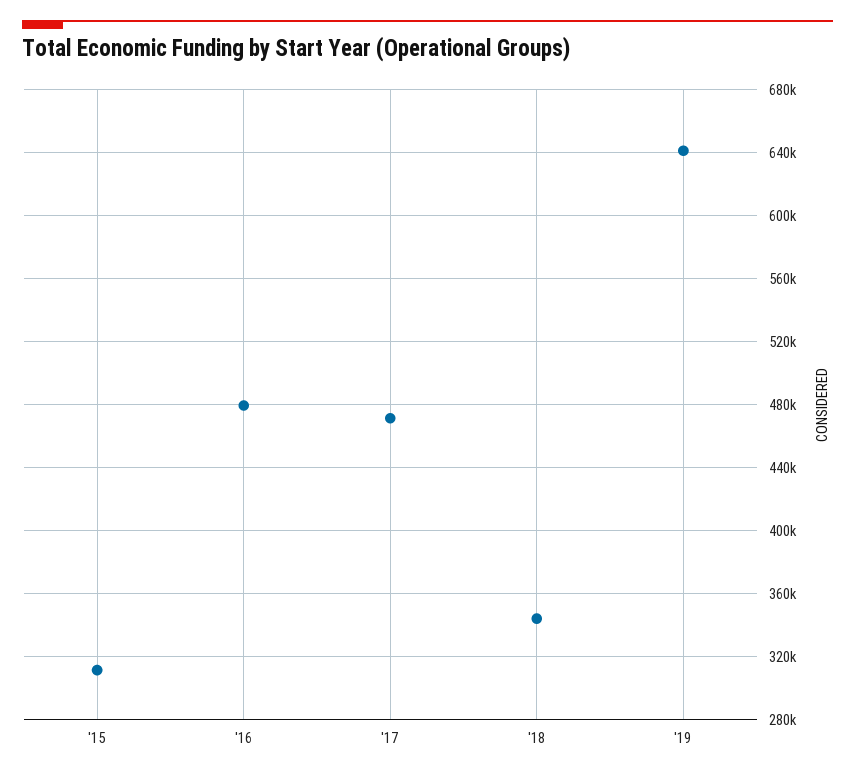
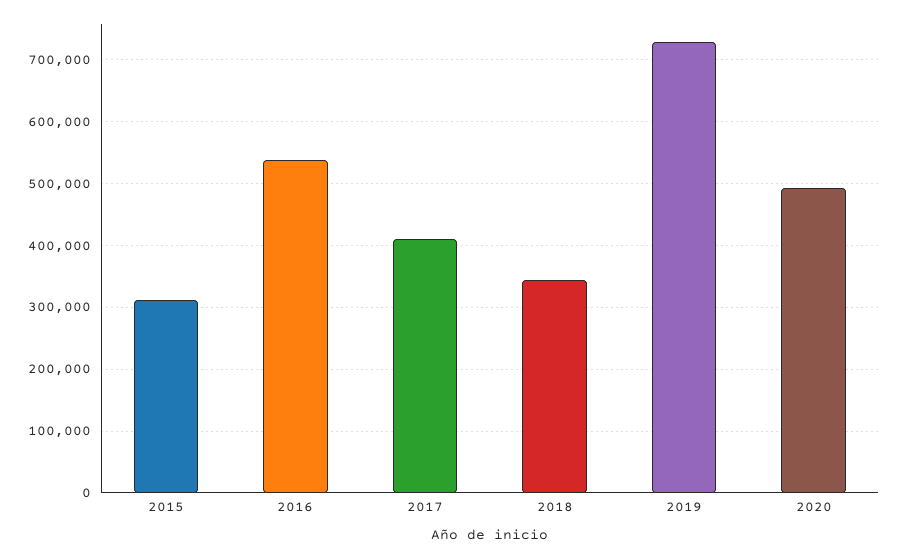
'16: 480000 -> 540000
'17: 470000 -> 410000
'19: 640000 -> 730000
2020: none -> 490000

